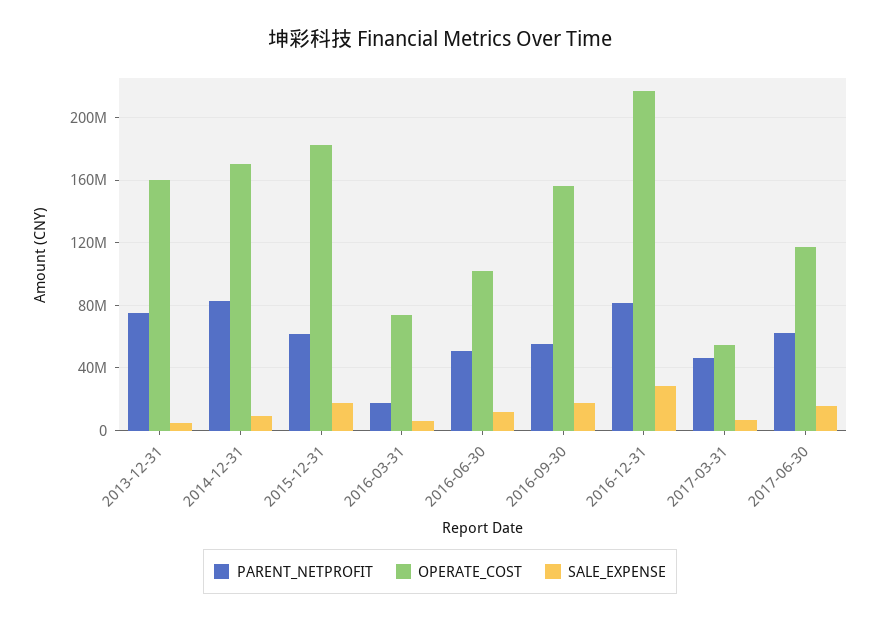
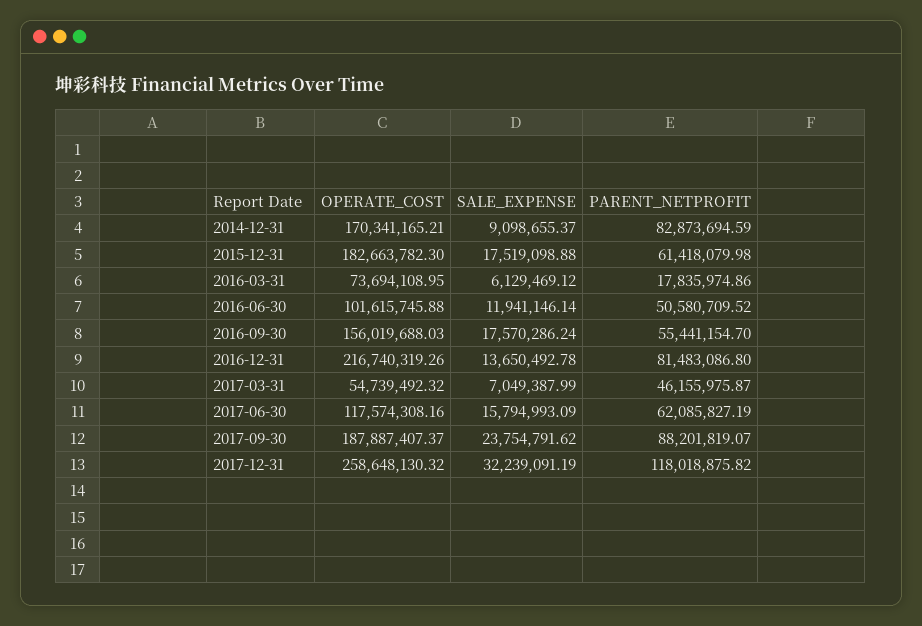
PARENT_NETPROFIT, 2013-12-31: 75000000 -> none
OPERATE_COST, 2013-12-31: 160000000 -> none
SALE_EXPENSE, 2013-12-31: 5000000 -> none
SALE_EXPENSE, 2016-12-31: 30000000 -> 13650492.78
OPERATE_COST, 2017-09-30: none -> 187887407.37
SALE_EXPENSE, 2017-09-30: none -> 23754791.62
PARENT_NETPROFIT, 2017-09-30: none -> 88201819.07
OPERATE_COST, 2017-12-31: none -> 258648130.32
SALE_EXPENSE, 2017-12-31: none -> 32239091.19
PARENT_NETPROFIT, 2017-12-31: none -> 118018875.82

